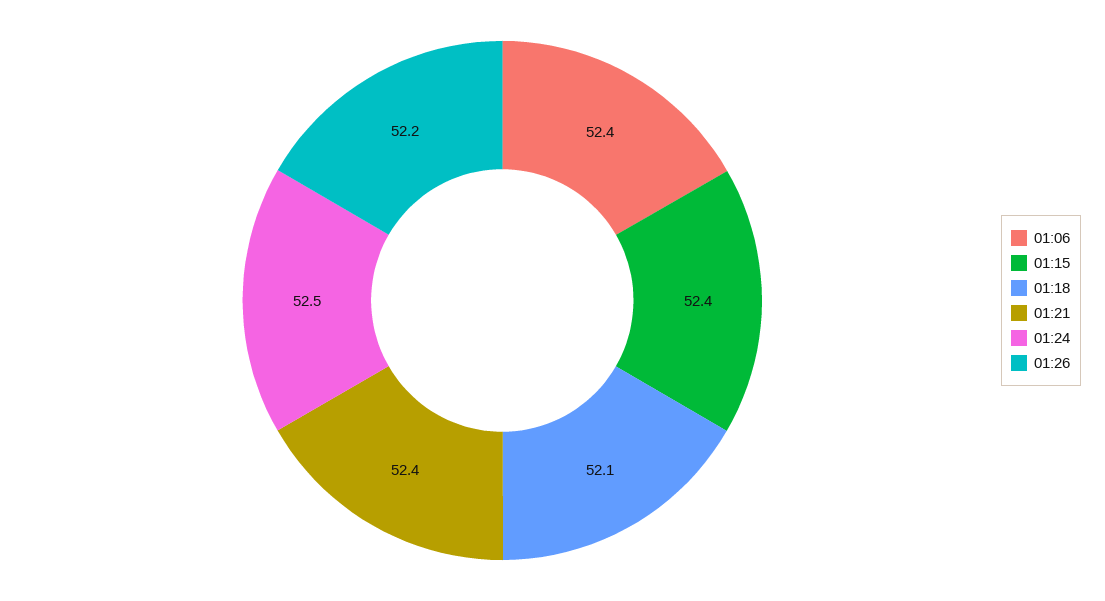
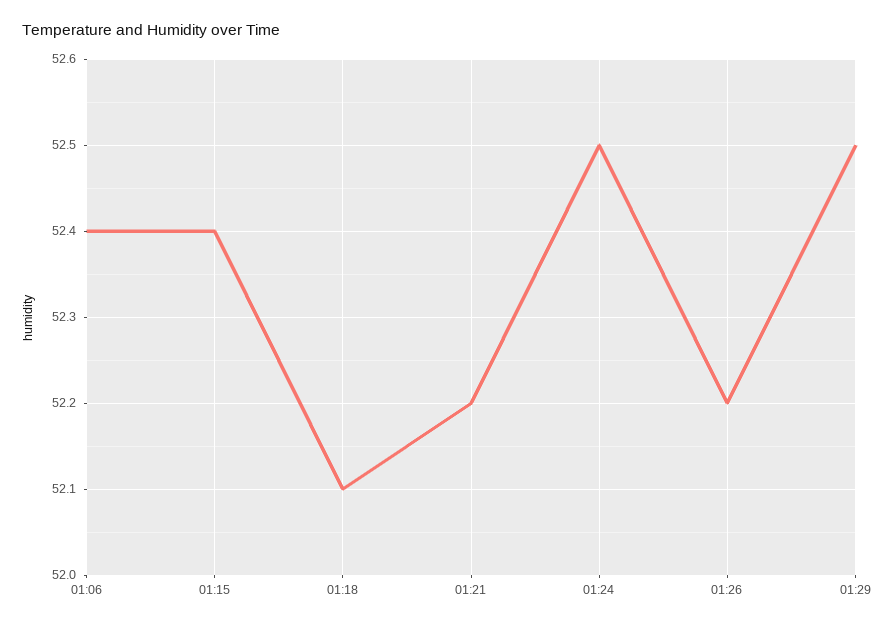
01:21: 52.4 -> 52.2
01:29: none -> 52.5

